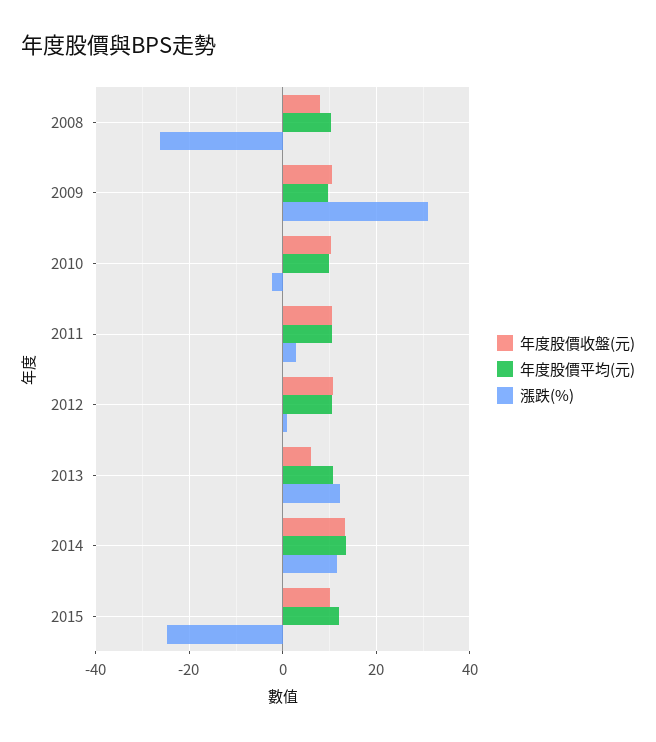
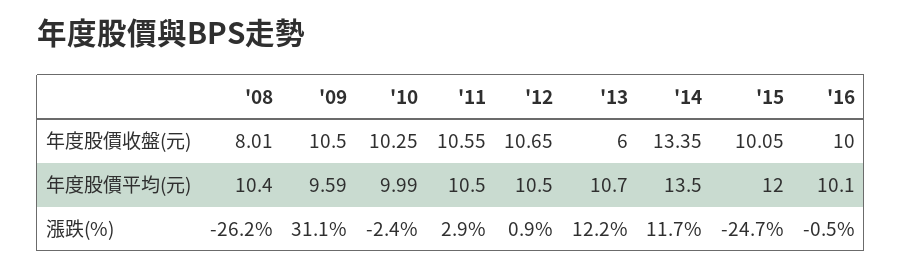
年度股價收盤(元), '16: none -> 10
年度股價平均(元), '16: none -> 10.1
漲跌(%), '16: none -> -0.5

